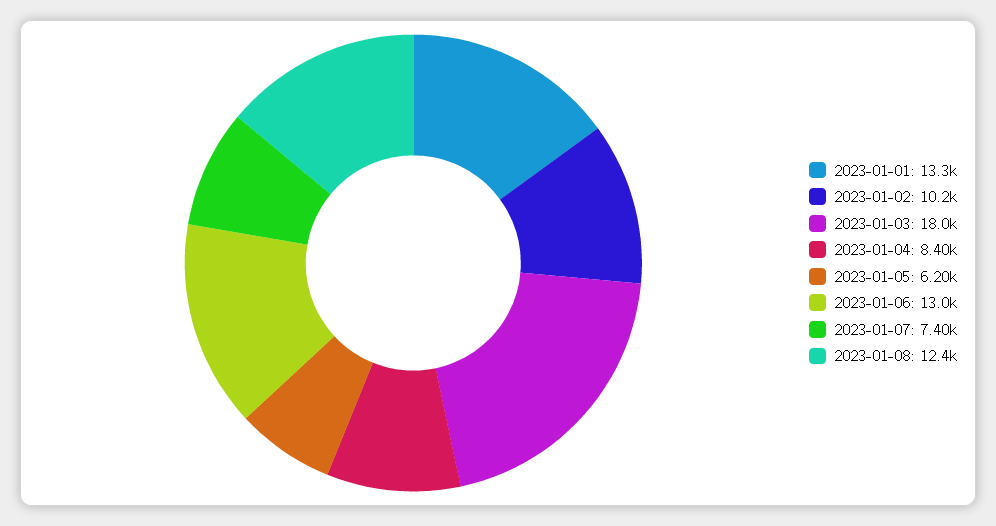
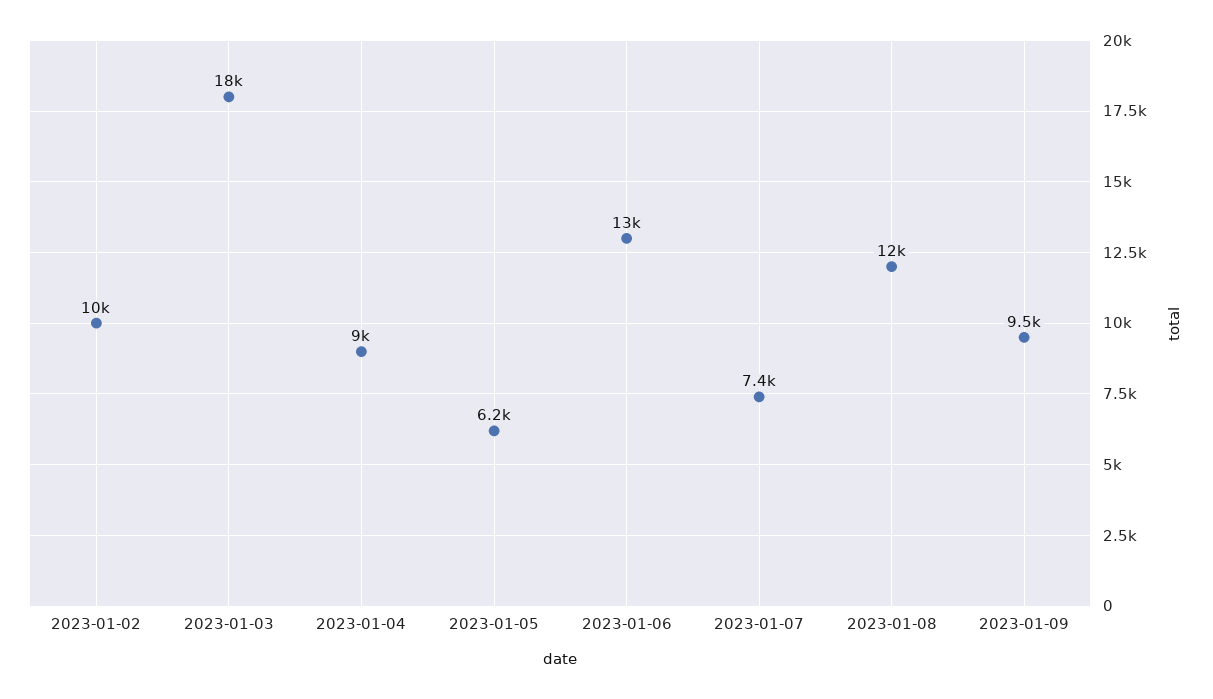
2023-01-01: 13300 -> none
2023-01-04: 8400 -> 9000
2023-01-09: none -> 9500

